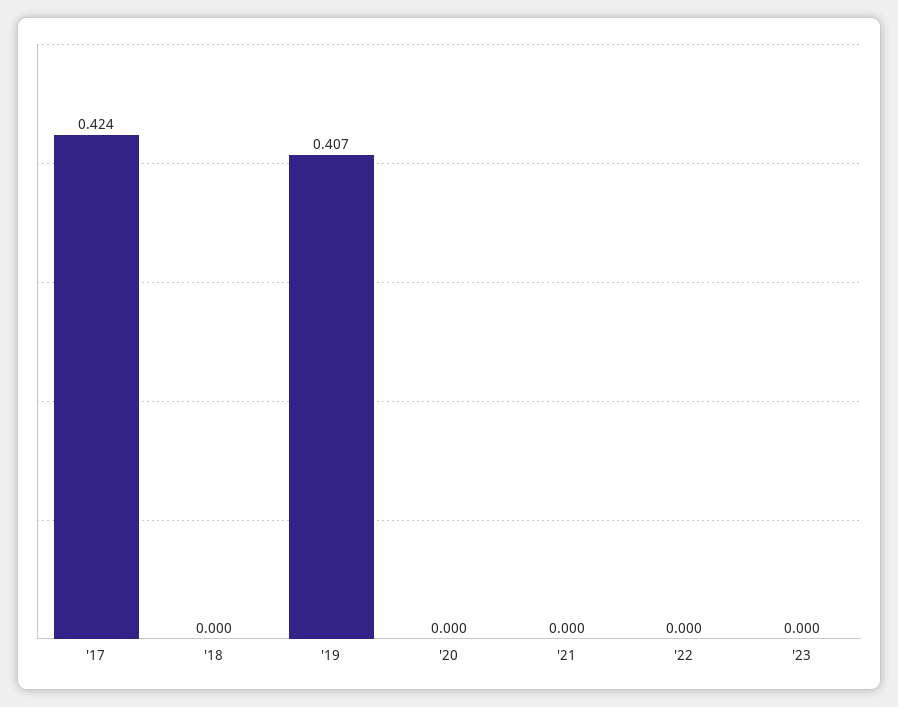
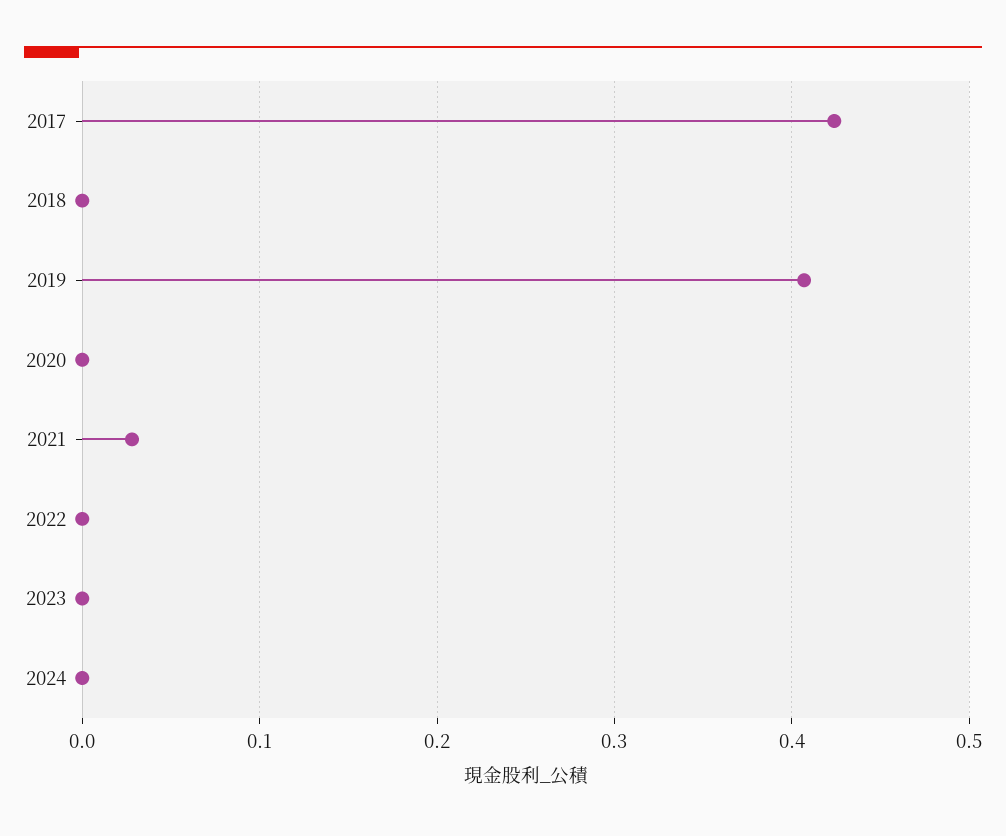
'21: 0 -> 0.03
2024: none -> 0

